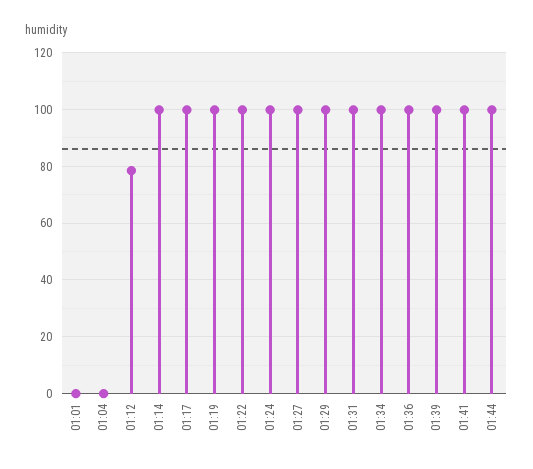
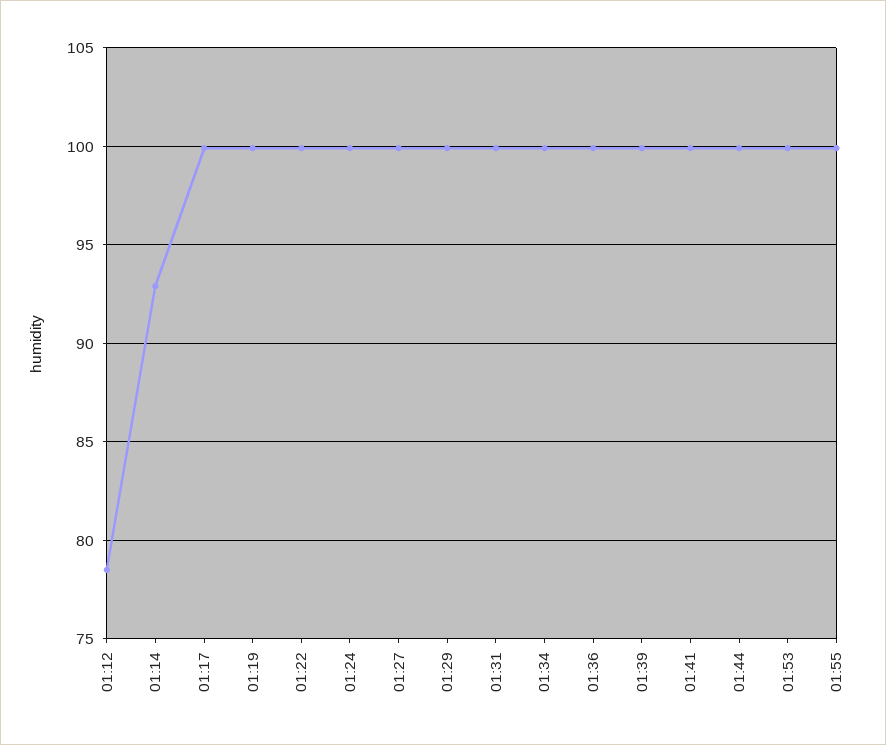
01:01: 0 -> none
01:04: 0 -> none
01:14: 100 -> 93
01:53: none -> 100
01:55: none -> 100

